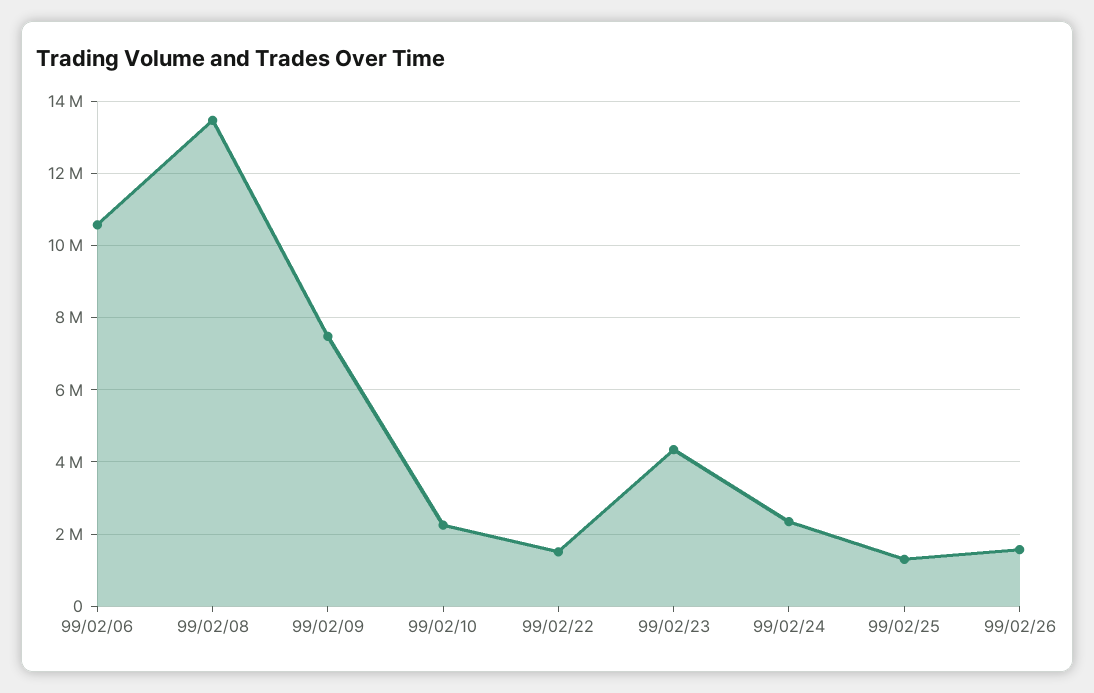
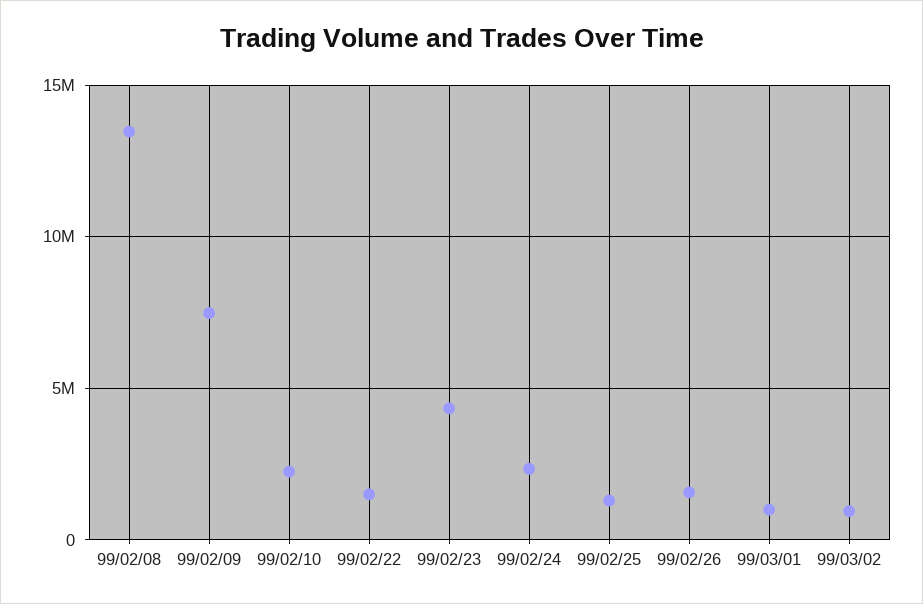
99/02/06: 10600000 -> none
99/03/01: none -> 1000000
99/03/02: none -> 1000000

